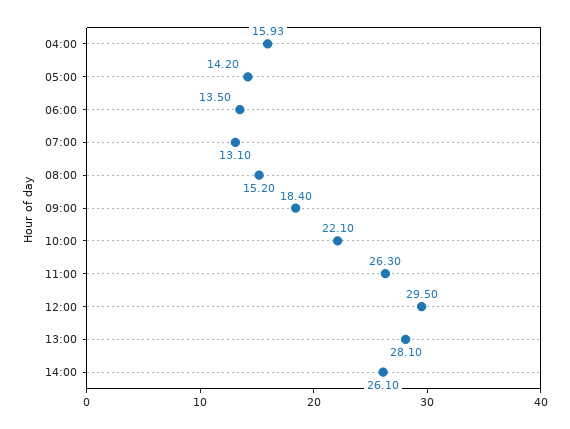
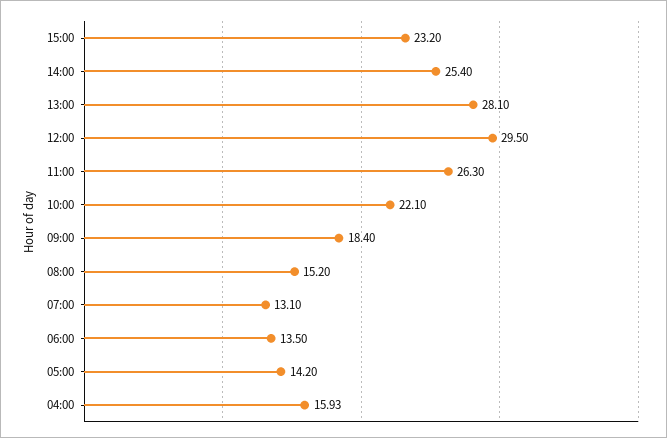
14:00: 26.1 -> 25.4
15:00: none -> 23.2

